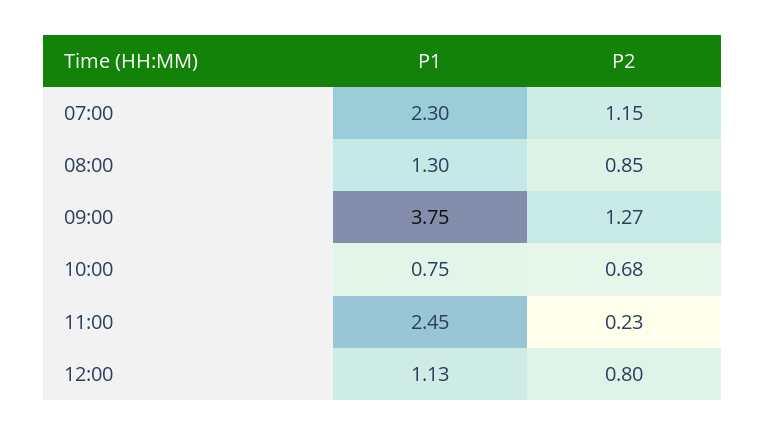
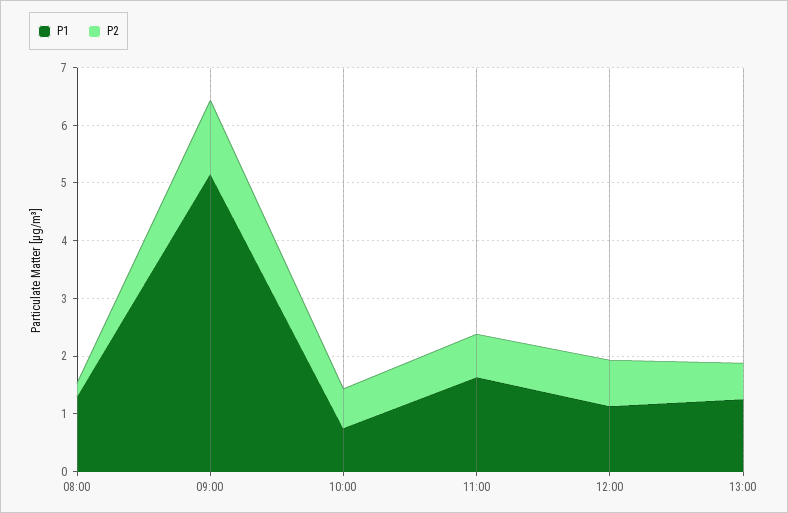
P1, 07:00: 2.3 -> none
P2, 07:00: 1.15 -> none
P2, 08:00: 0.85 -> 0.2
P1, 09:00: 3.75 -> 5.2
P1, 11:00: 2.45 -> 1.6
P2, 11:00: 0.23 -> 0.8
P1, 13:00: none -> 1.2
P2, 13:00: none -> 0.6

